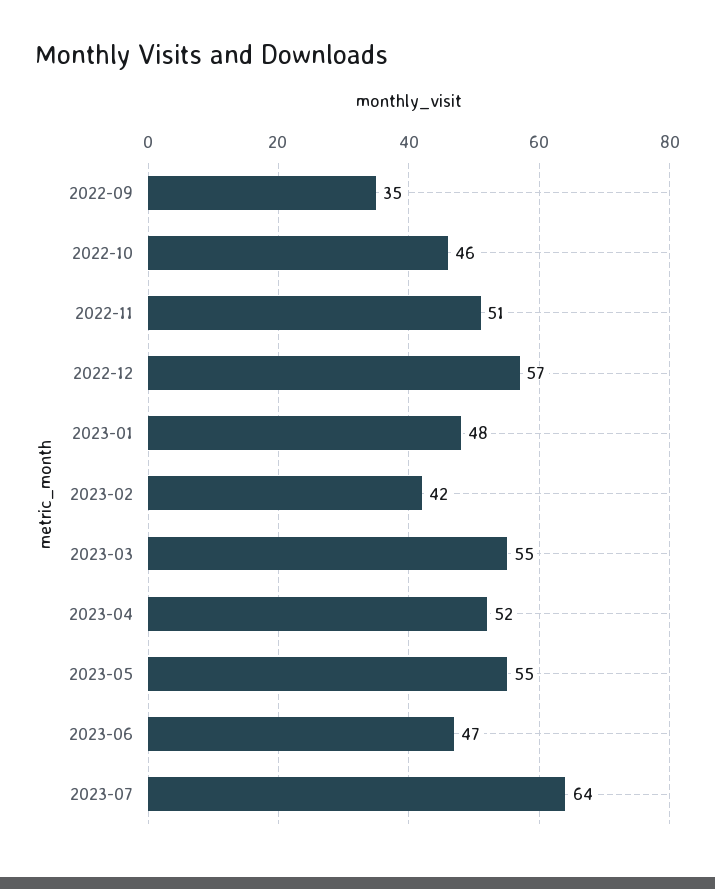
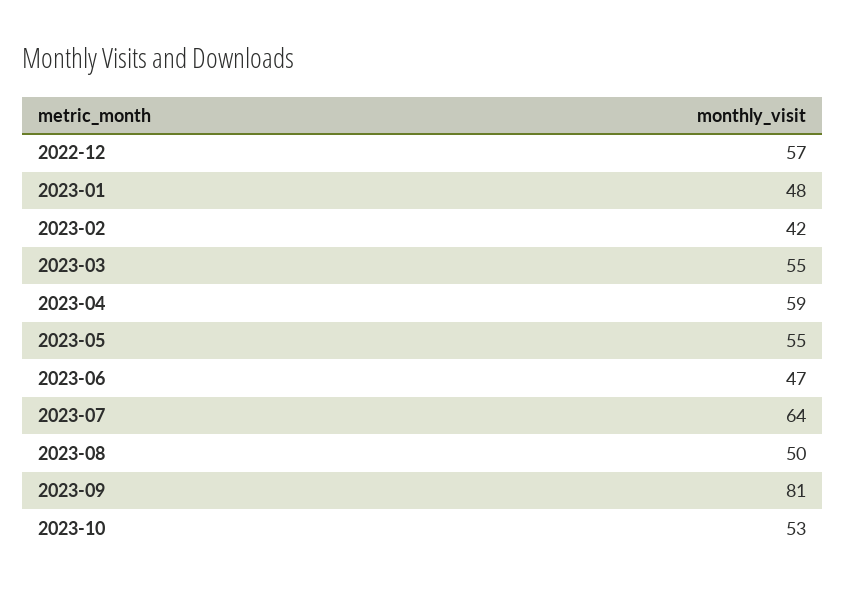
2022-09: 35 -> none
2022-10: 46 -> none
2022-11: 51 -> none
2023-04: 52 -> 59
2023-08: none -> 50
2023-09: none -> 81
2023-10: none -> 53

